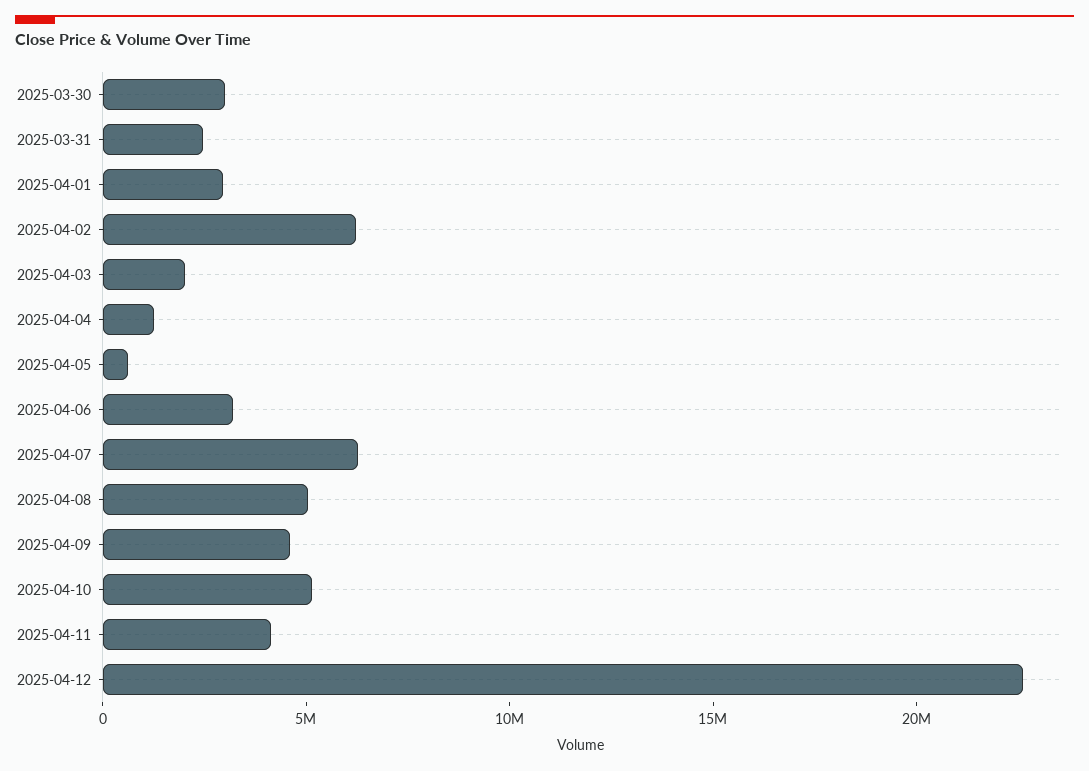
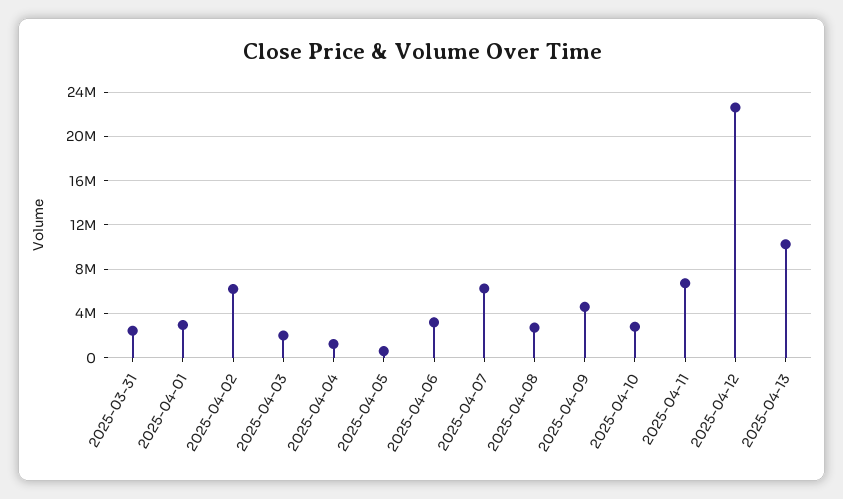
2025-03-30: 3000000 -> none
2025-04-08: 5000000 -> 3000000
2025-04-10: 5000000 -> 3000000
2025-04-11: 4000000 -> 7000000
2025-04-13: none -> 10000000

